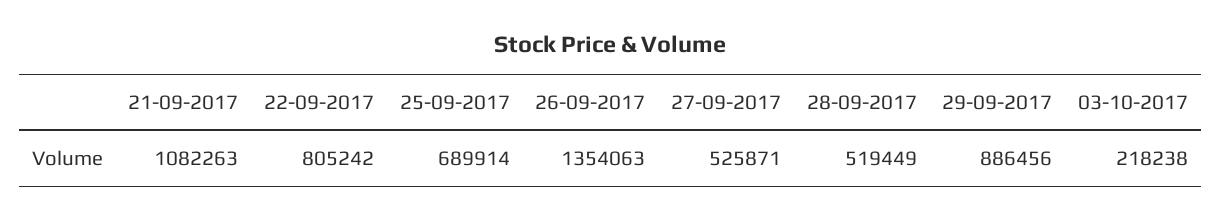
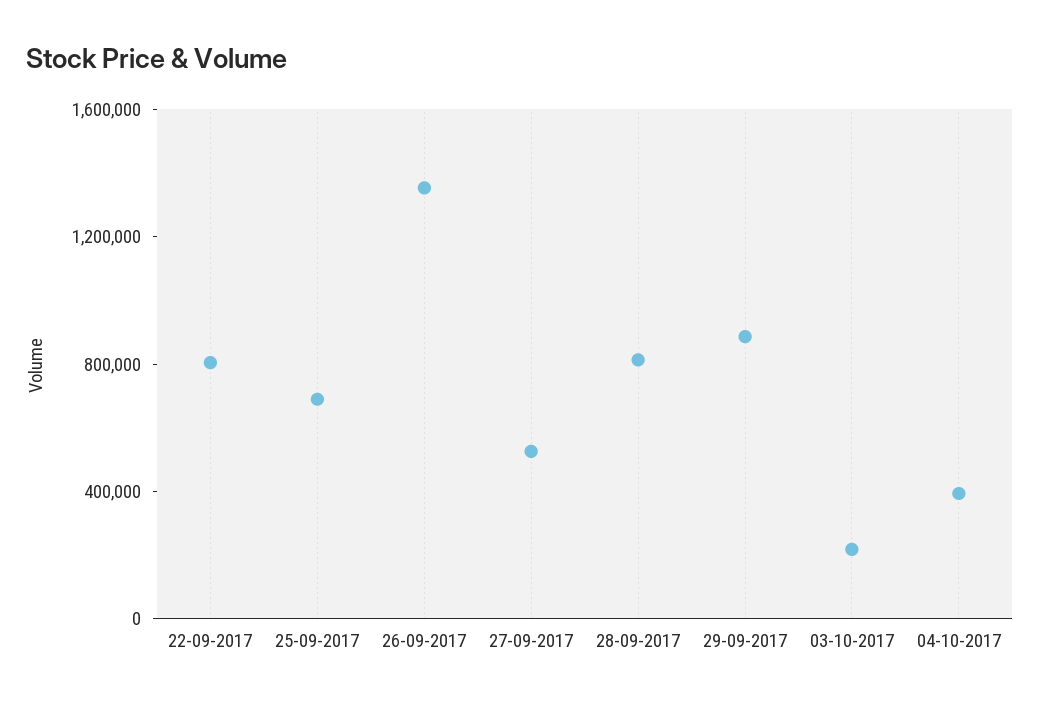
21-09-2017: 1082263 -> none
28-09-2017: 519449 -> 800000
04-10-2017: none -> 400000

